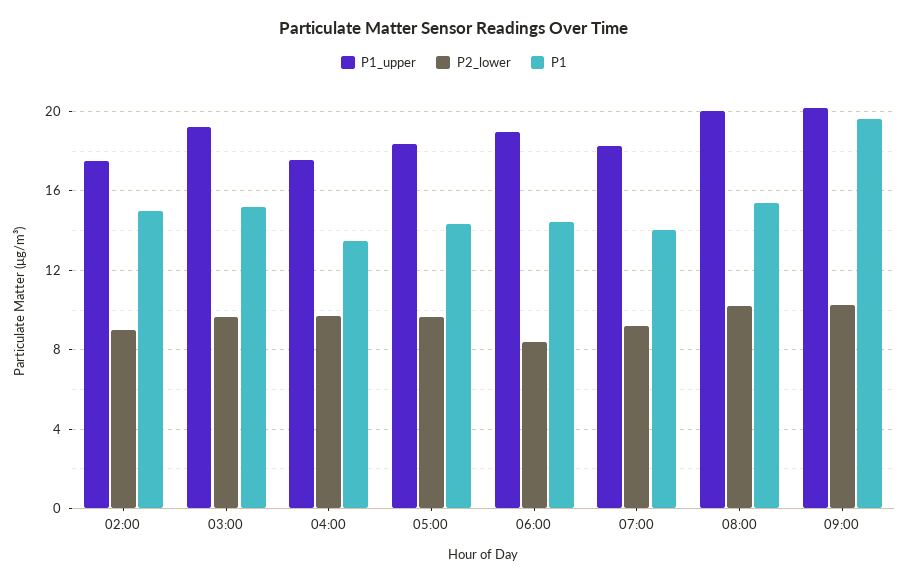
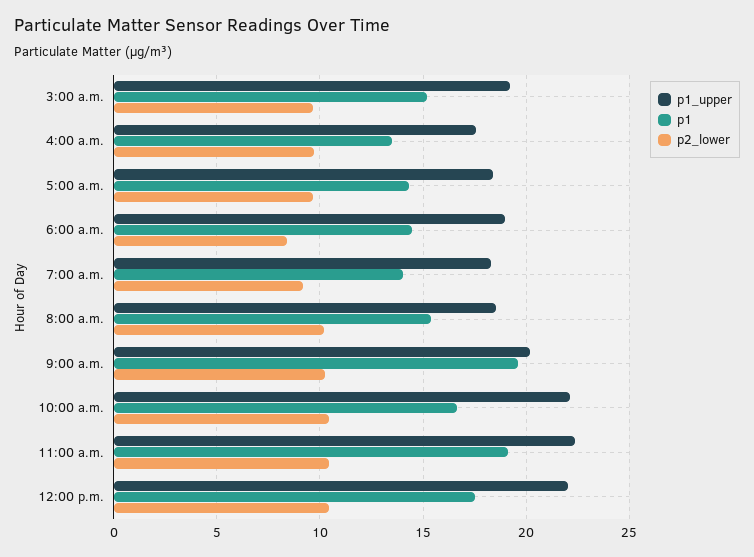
P1_upper, 02:00: 17.5 -> none
P2_lower, 02:00: 9 -> none
P1, 02:00: 15 -> none
P1_upper, 08:00: 20 -> 18.5
P1_upper, 10:00 a.m.: none -> 22
P1, 10:00 a.m.: none -> 16.5
P2_lower, 10:00 a.m.: none -> 10.5
P1_upper, 11:00 a.m.: none -> 22.5
P1, 11:00 a.m.: none -> 19
P2_lower, 11:00 a.m.: none -> 10.5
P1_upper, 12:00 p.m.: none -> 22
P1, 12:00 p.m.: none -> 17.5
P2_lower, 12:00 p.m.: none -> 10.5

